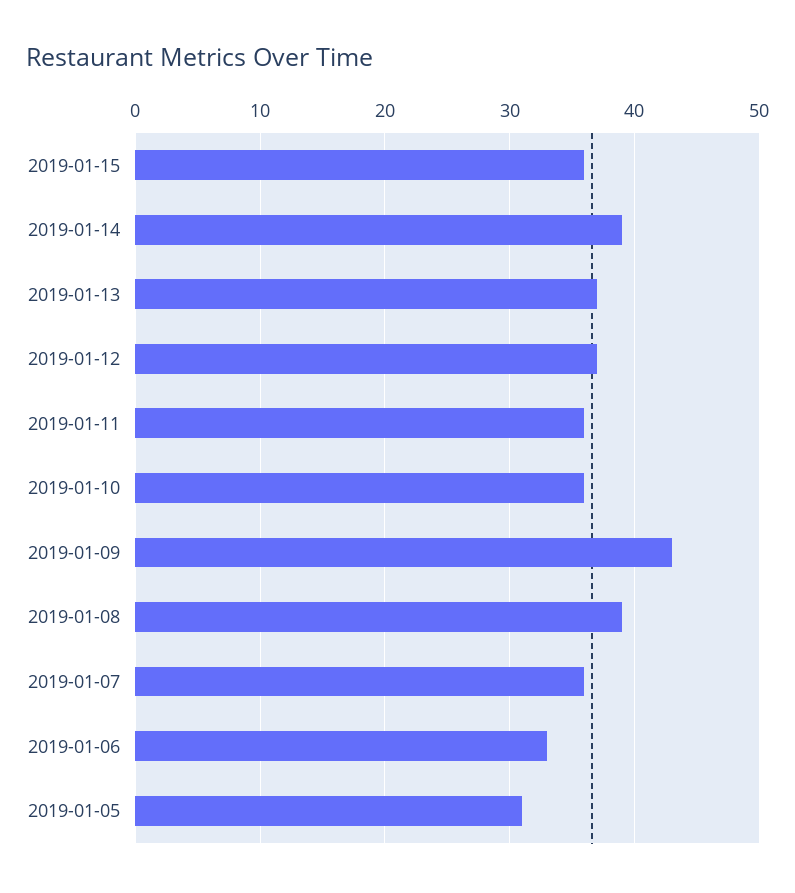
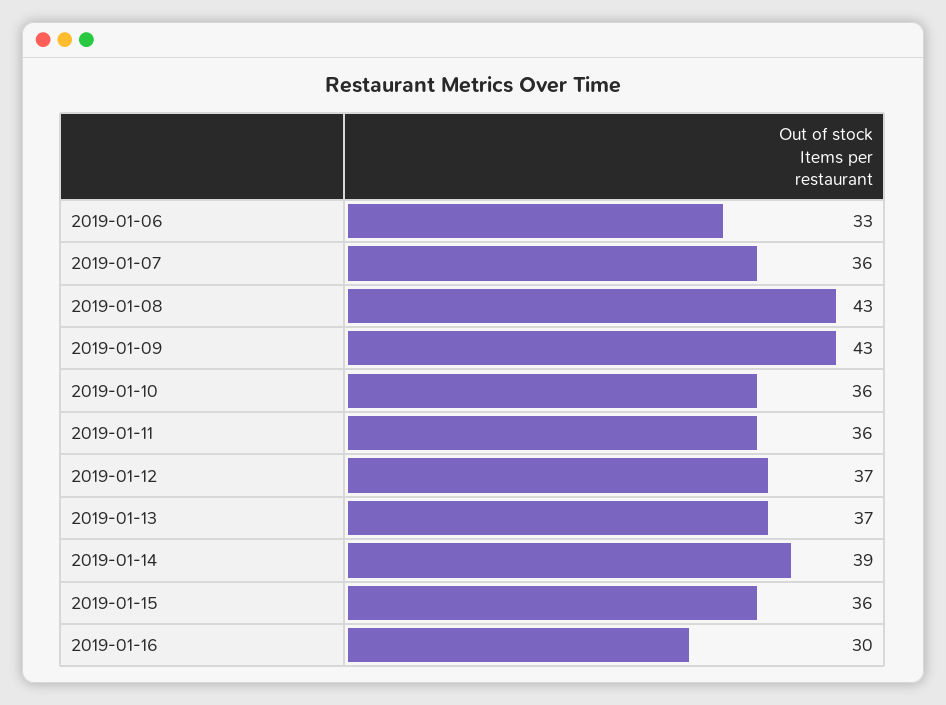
2019-01-08: 39 -> 43
2019-01-05: 31 -> none
2019-01-16: none -> 30

